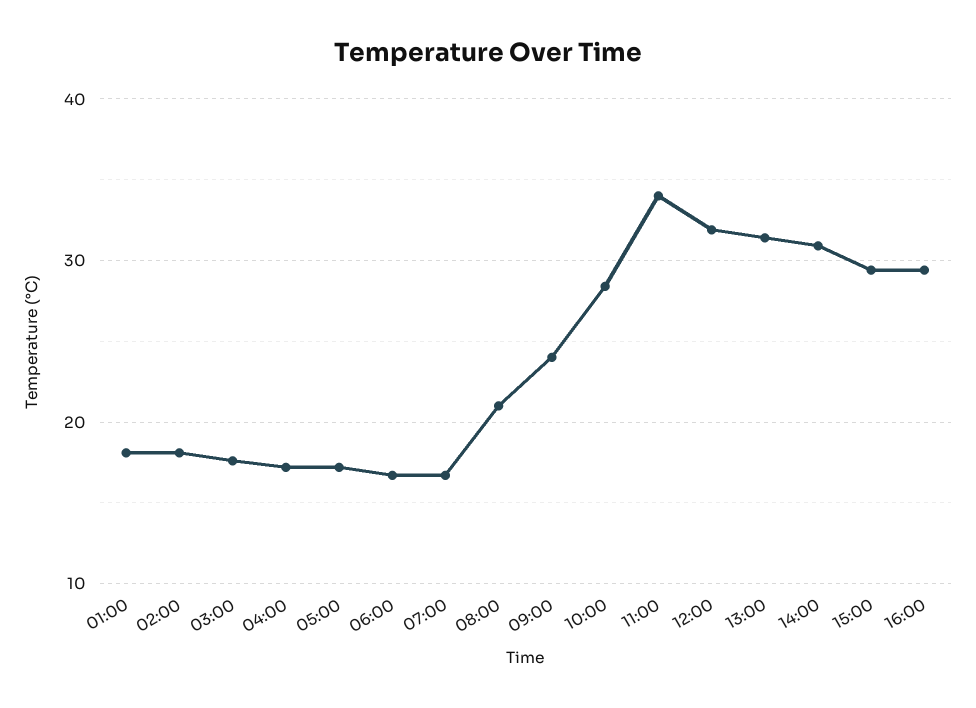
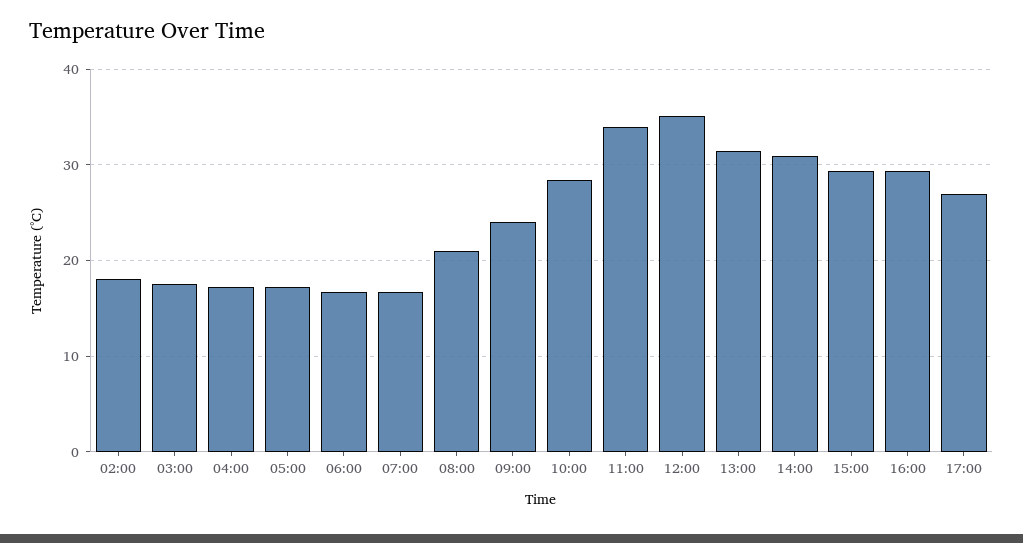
01:00: 18 -> none
12:00: 32 -> 35
17:00: none -> 27

